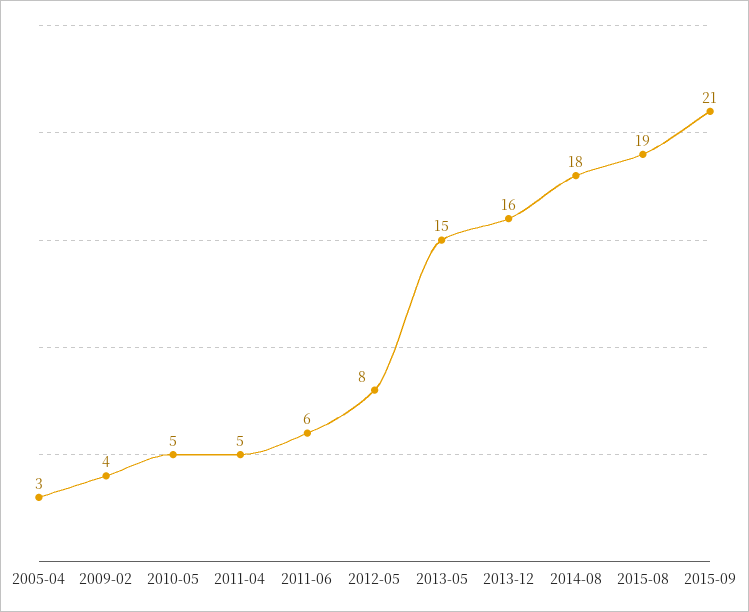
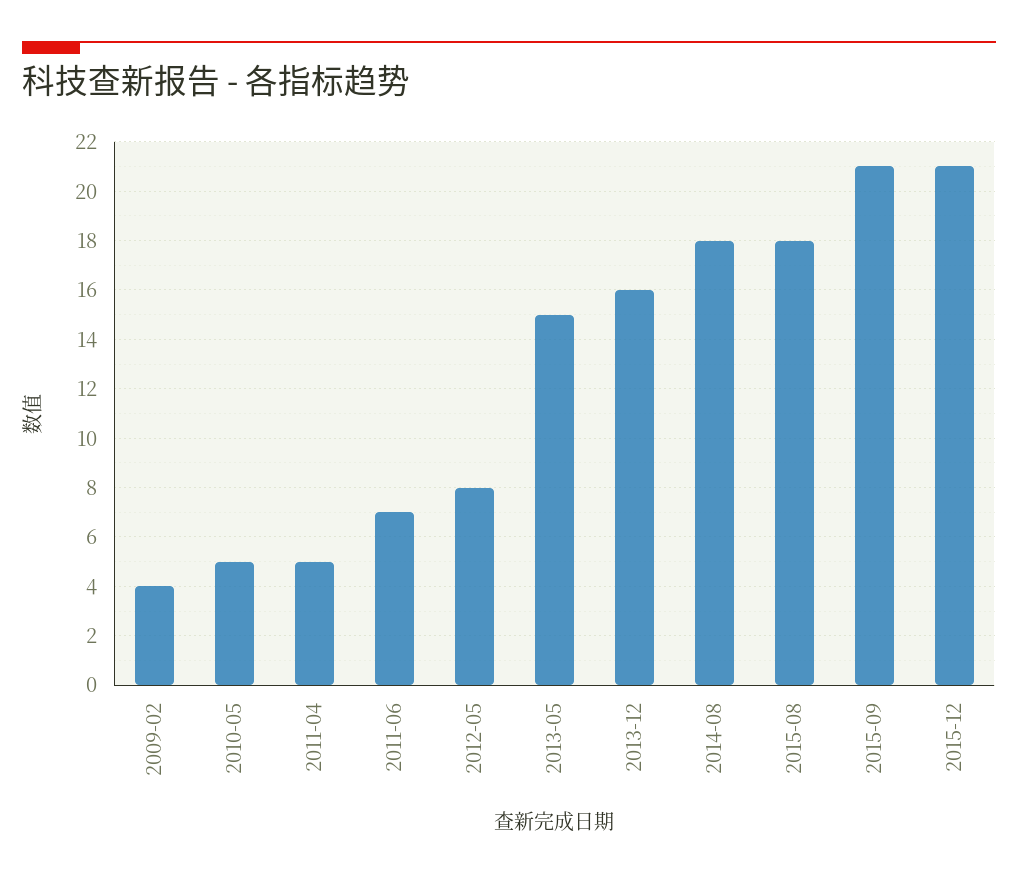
2005-04: 3 -> none
2011-06: 6 -> 7
2015-08: 19 -> 18
2015-12: none -> 21

